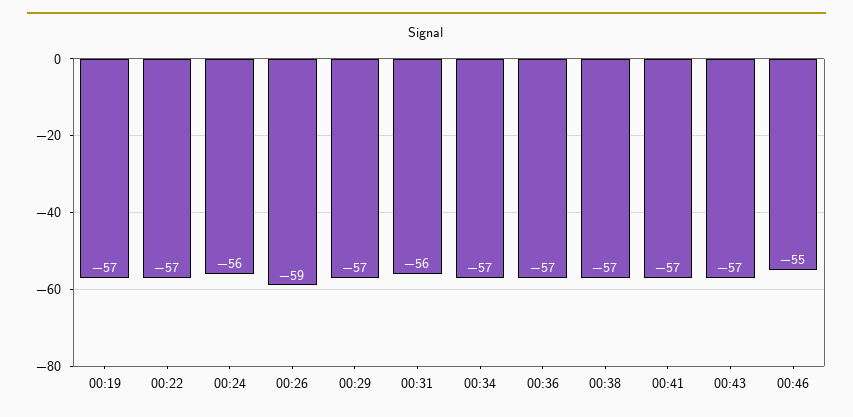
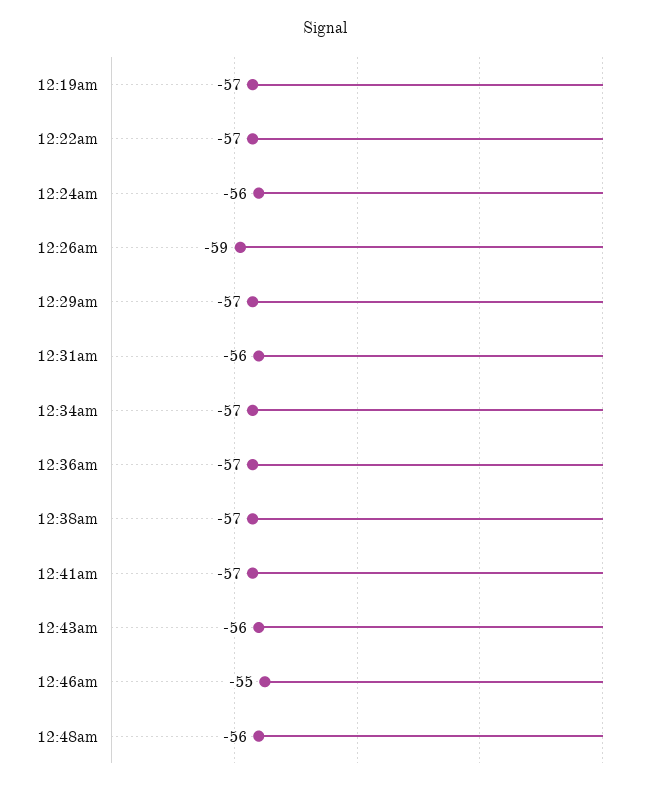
00:43: -57 -> -56
12:48am: none -> -56

